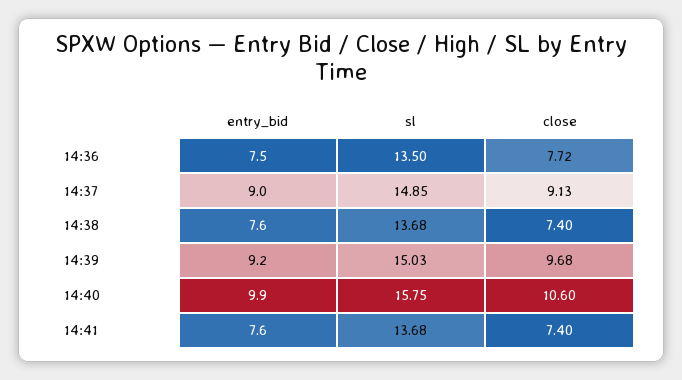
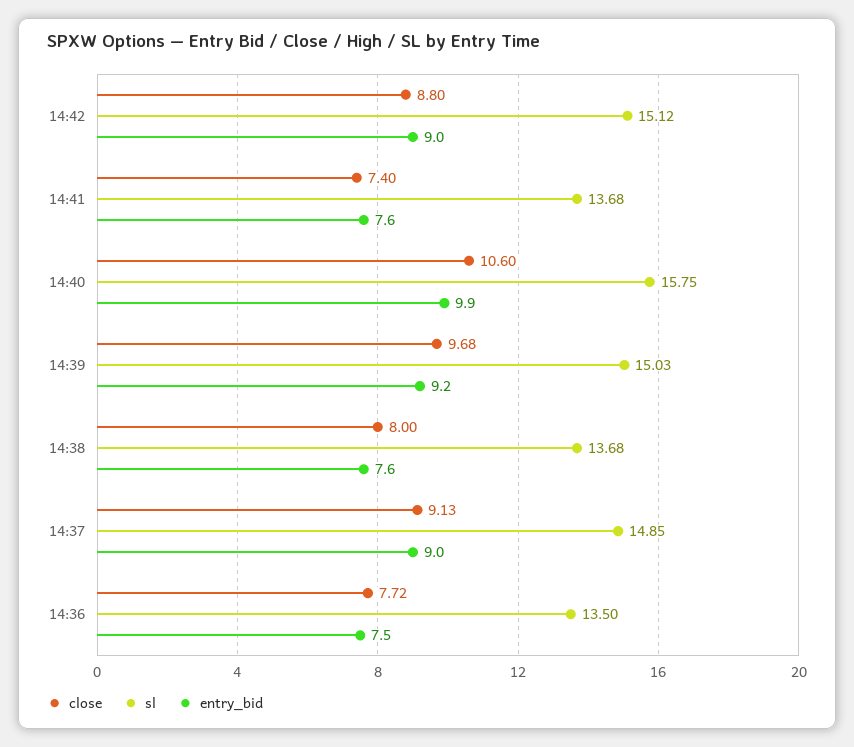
close, 14:38: 7.4 -> 8
close, 14:42: none -> 8.8
sl, 14:42: none -> 15.12
entry_bid, 14:42: none -> 9

